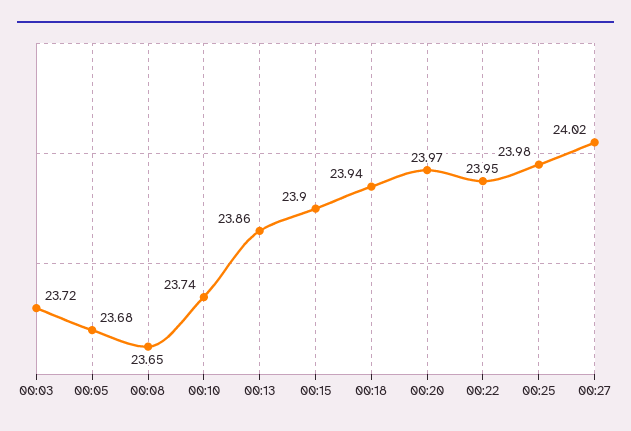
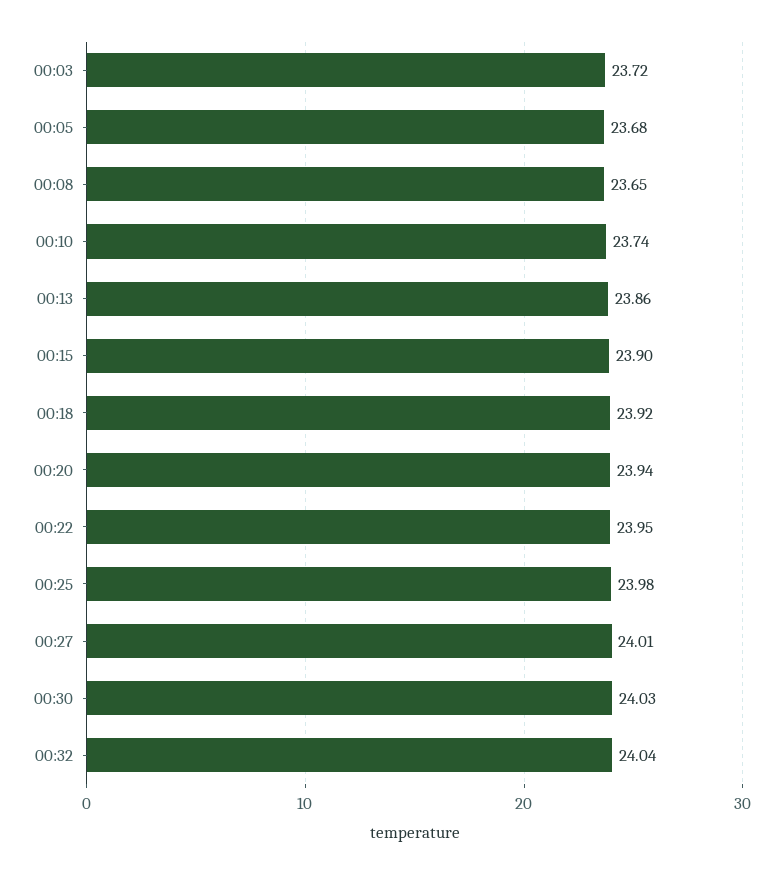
00:18: 23.94 -> 23.92
00:20: 23.97 -> 23.94
00:27: 24.02 -> 24.01
00:30: none -> 24.03
00:32: none -> 24.04

